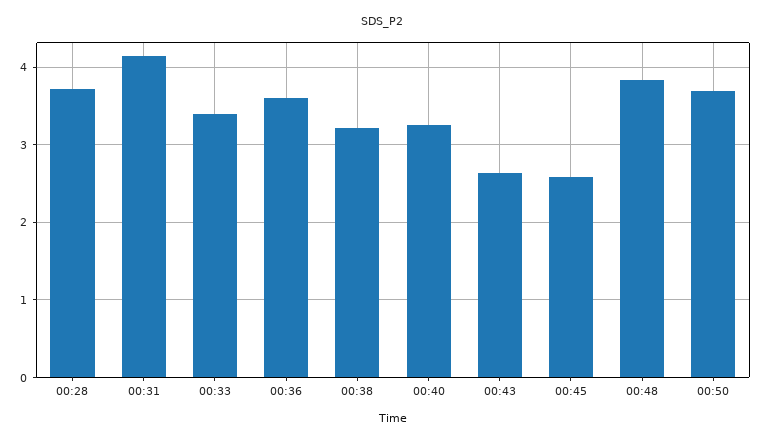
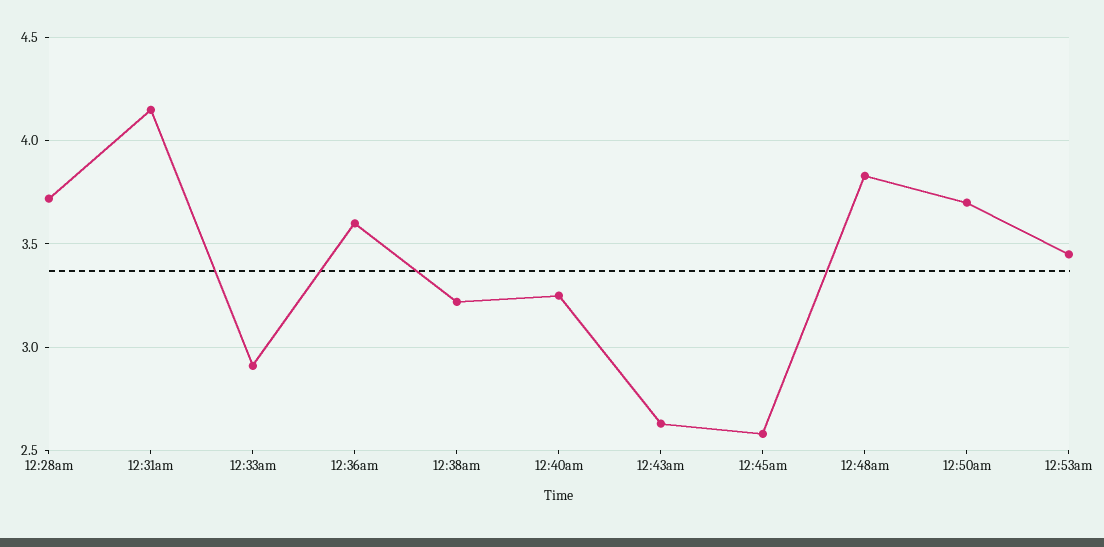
00:33: 3.4 -> 2.9
12:53am: none -> 3.45

